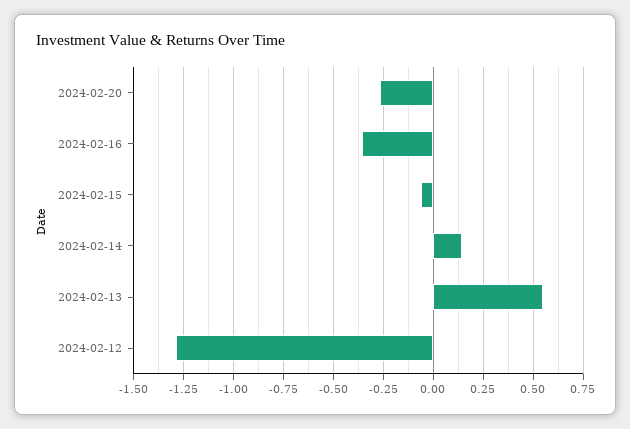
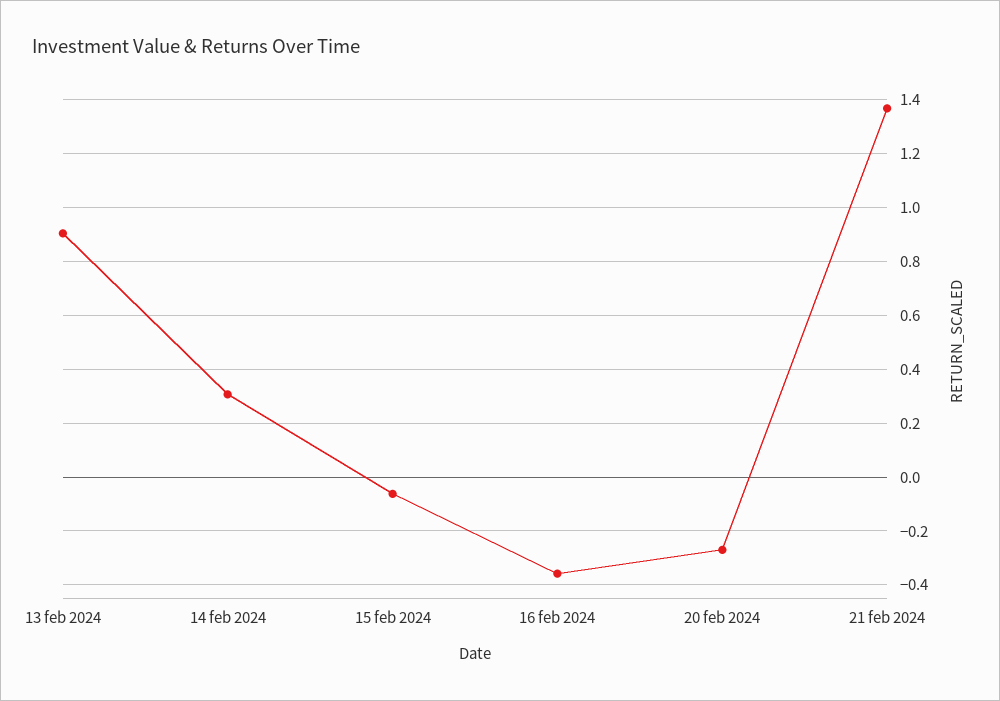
2024-02-14: 0.15 -> 0.3
2024-02-13: 0.55 -> 0.9
2024-02-12: -1.3 -> none
21 feb 2024: none -> 1.375

